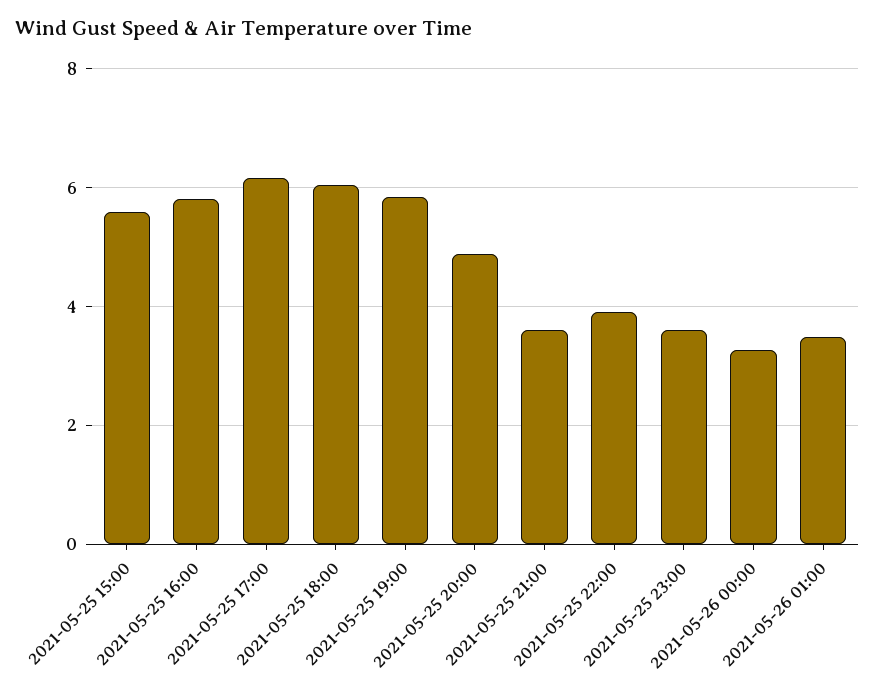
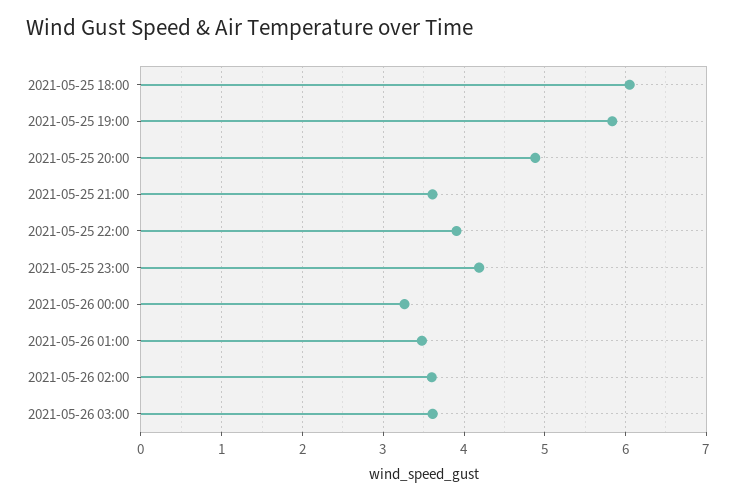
2021-05-25 15:00: 5.6 -> none
2021-05-25 16:00: 5.8 -> none
2021-05-25 17:00: 6.2 -> none
2021-05-25 23:00: 3.6 -> 4.2
2021-05-26 02:00: none -> 3.6
2021-05-26 03:00: none -> 3.6

